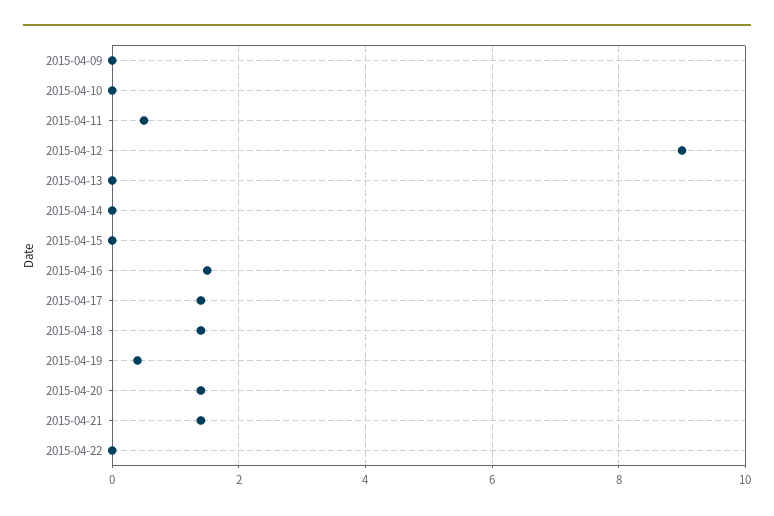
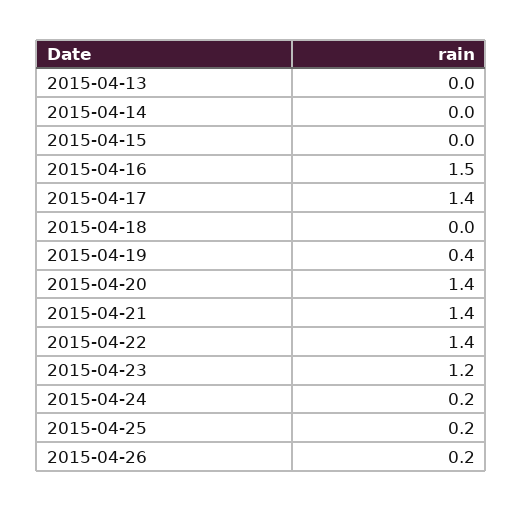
2015-04-09: 0 -> none
2015-04-10: 0 -> none
2015-04-11: 0.5 -> none
2015-04-12: 9 -> none
2015-04-18: 1.5 -> 0
2015-04-22: 0 -> 1.4
2015-04-23: none -> 1.2
2015-04-24: none -> 0.2
2015-04-25: none -> 0.2
2015-04-26: none -> 0.2

